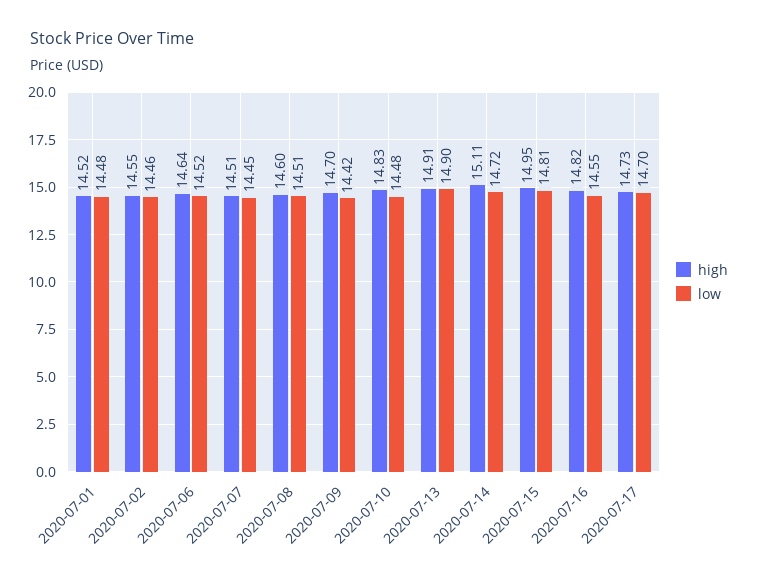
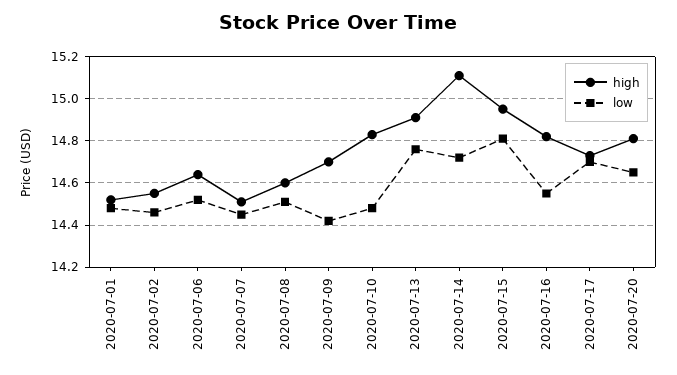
low, 2020-07-13: 14.9 -> 14.75
high, 2020-07-20: none -> 14.8
low, 2020-07-20: none -> 14.65

